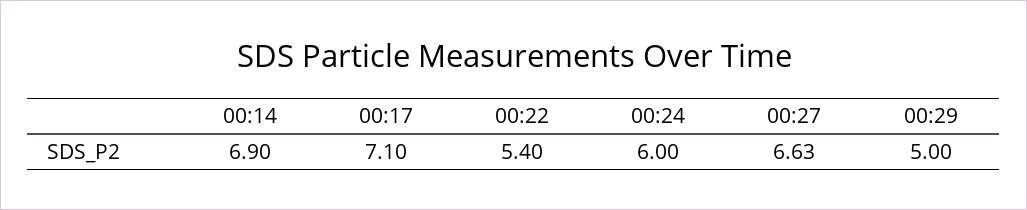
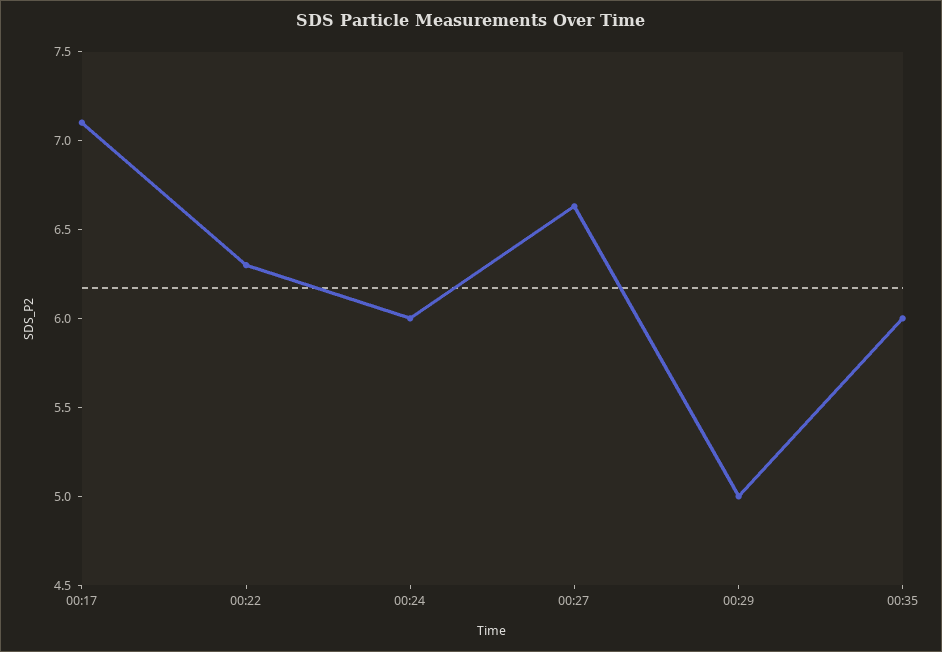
00:14: 6.9 -> none
00:22: 5.4 -> 6.3
00:35: none -> 6

